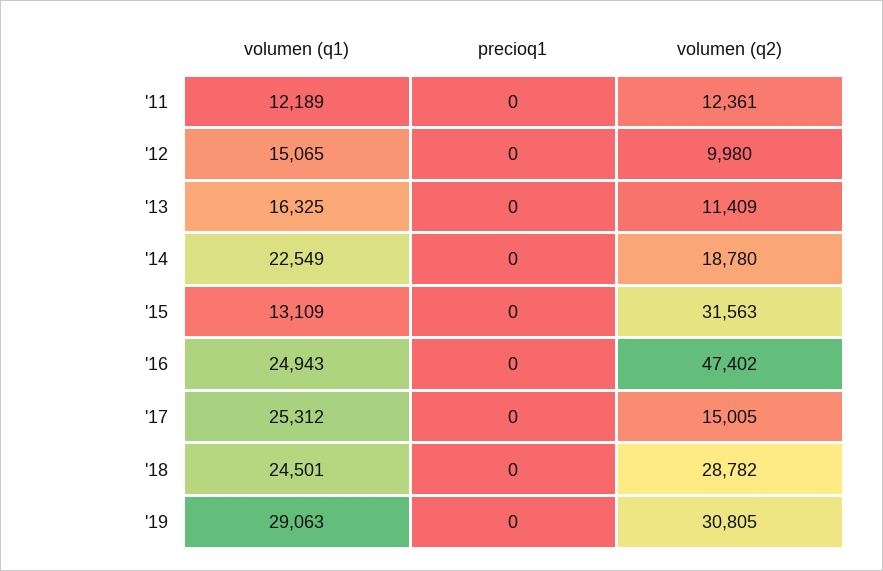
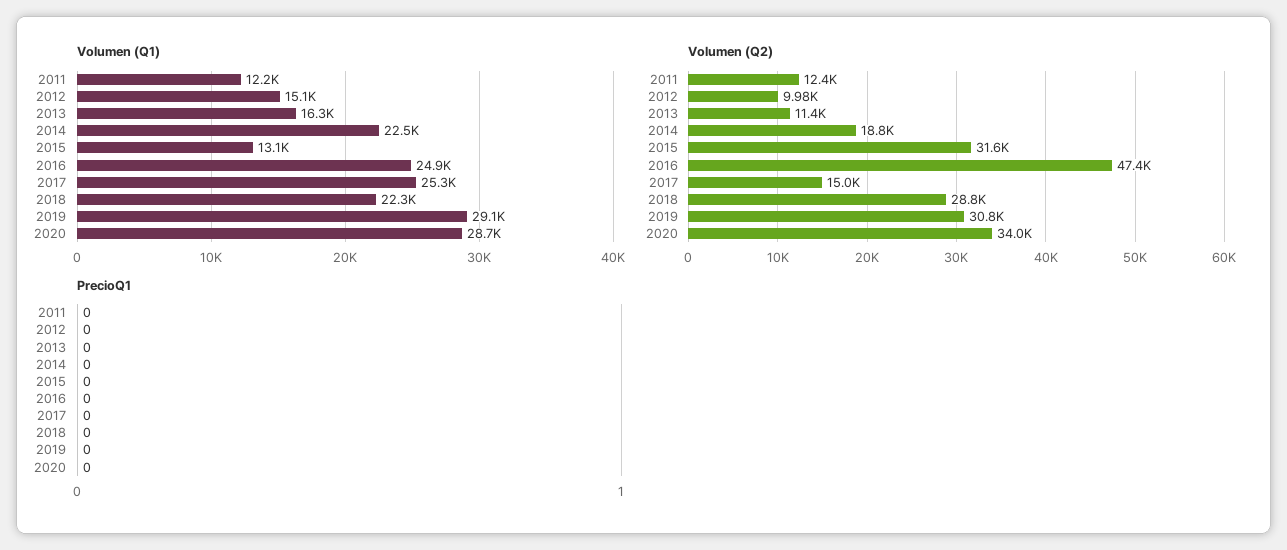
volumen (q1), '18: 24501 -> 22300
volumen (q1), 2020: none -> 28700
volumen (q2), 2020: none -> 34000
precioq1, 2020: none -> 0

